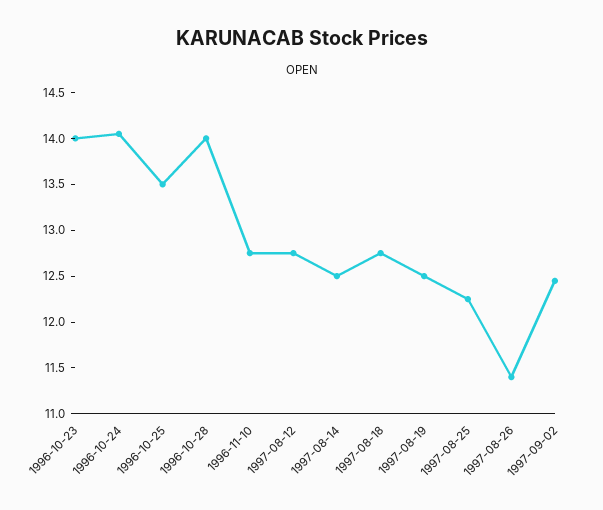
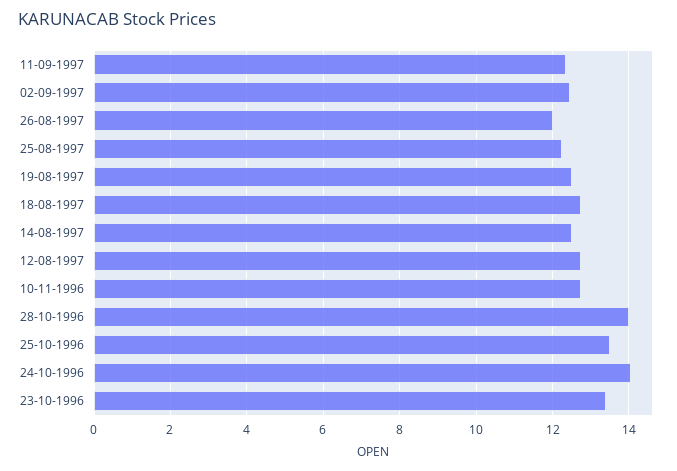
1996-10-23: 14 -> 13.4
1997-08-26: 11.4 -> 12
11-09-1997: none -> 12.4

